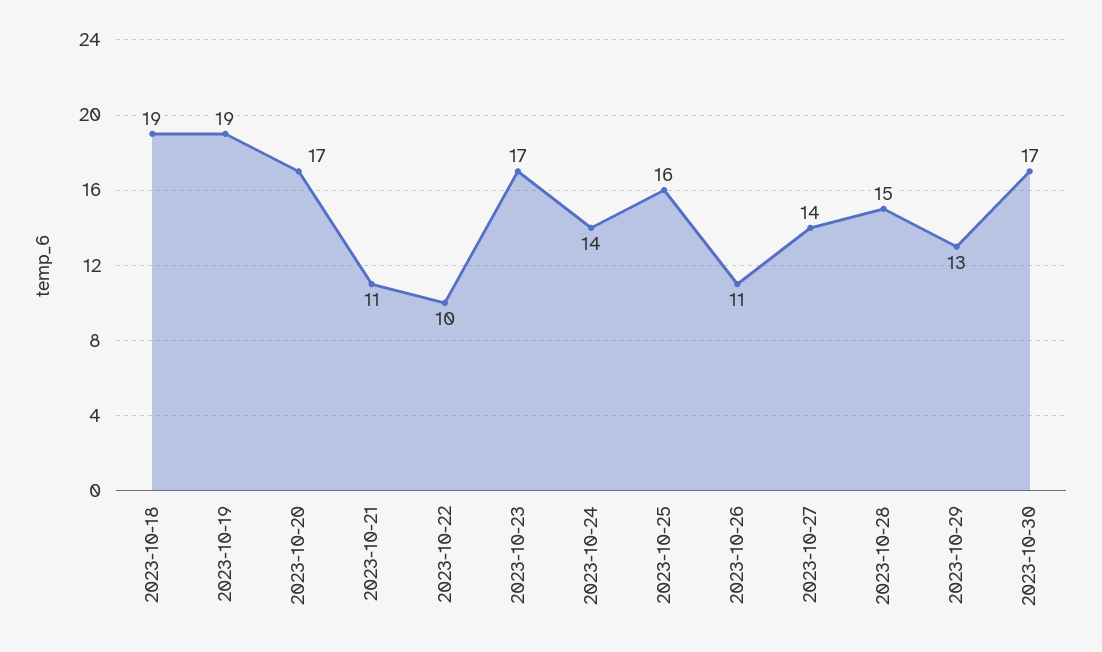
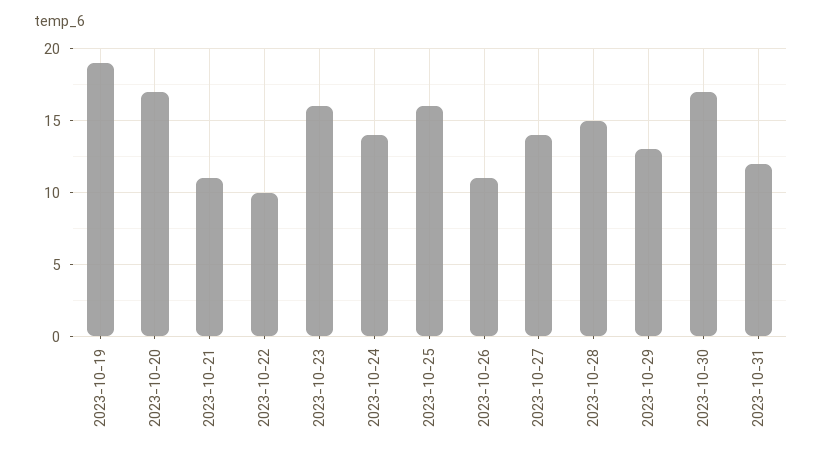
2023-10-18: 19 -> none
2023-10-23: 17 -> 16
2023-10-31: none -> 12

